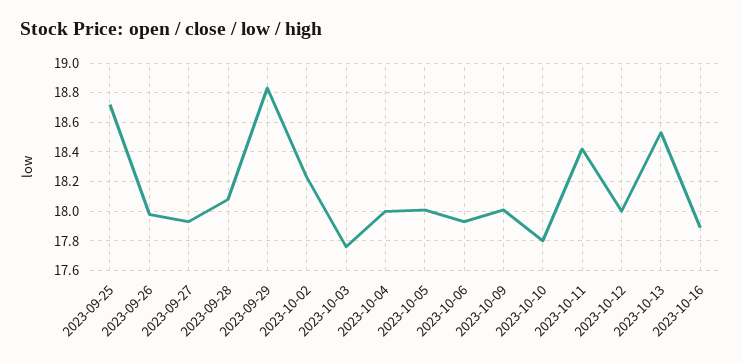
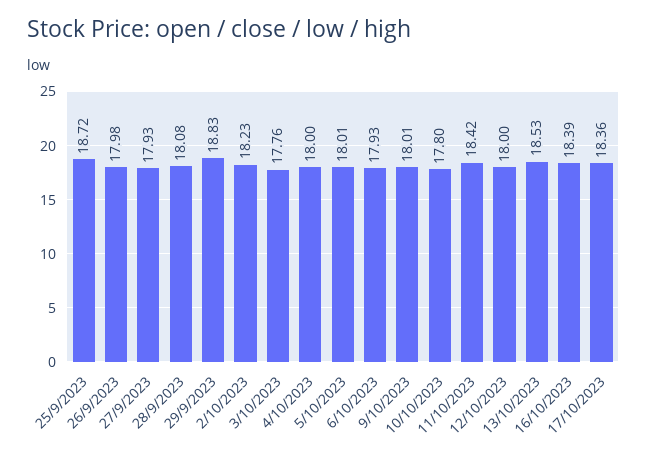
2023-10-16: 17.9 -> 18.39
17/10/2023: none -> 18.36

